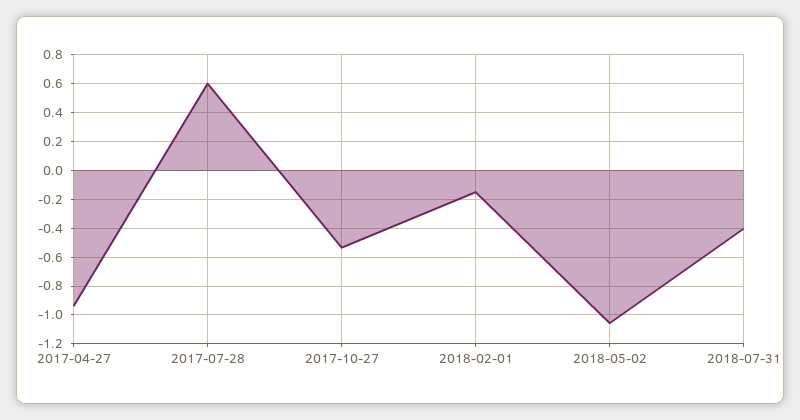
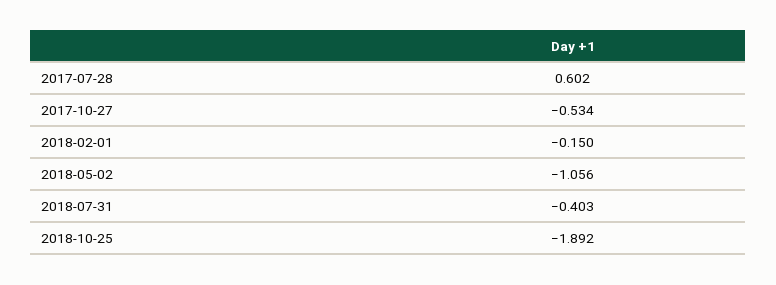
2017-04-27: -0.95 -> none
2018-10-25: none -> -1.892

